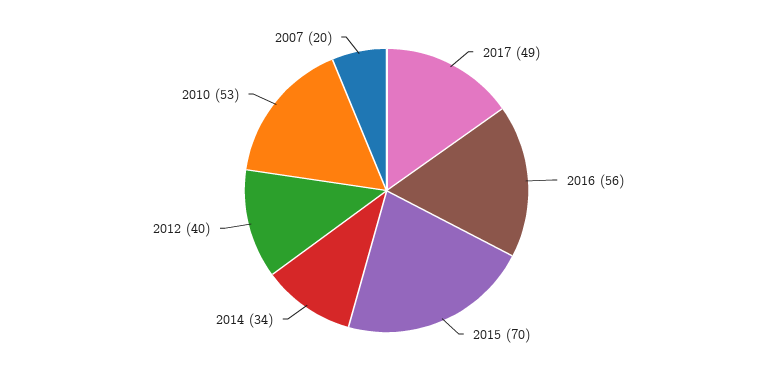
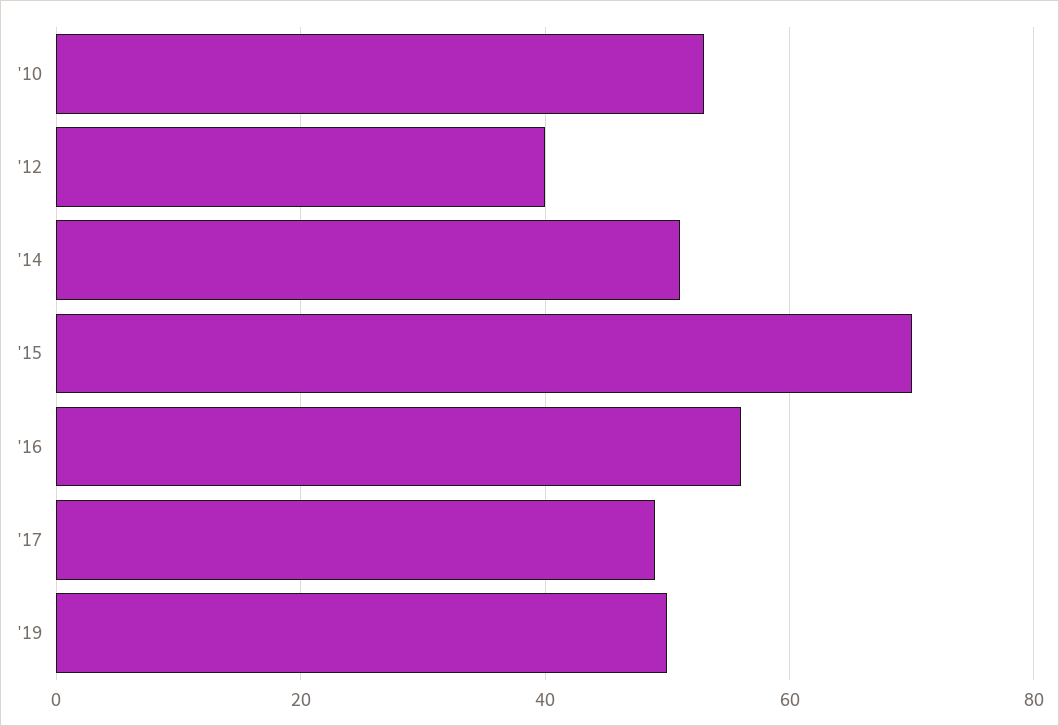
2014: 34 -> 50
2007: 20 -> none
'19: none -> 50

